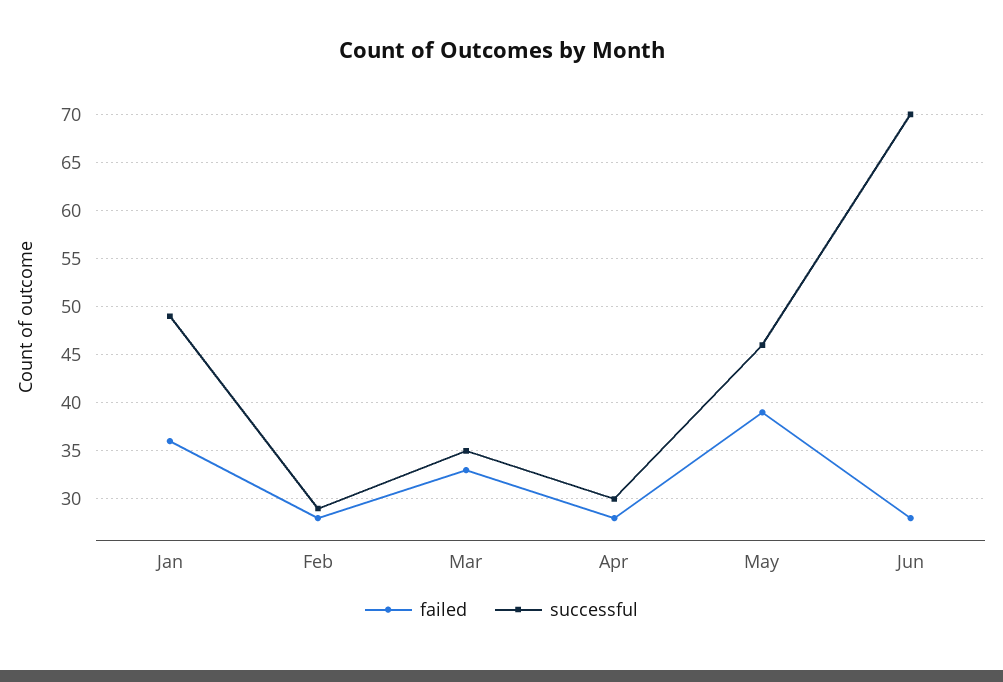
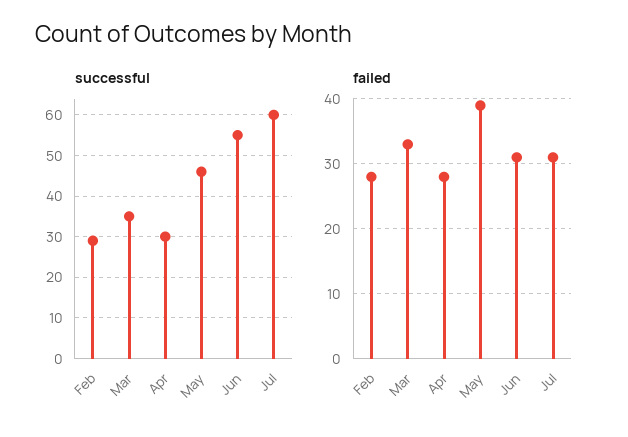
failed, Jan: 36 -> none
successful, Jan: 49 -> none
failed, Jun: 28 -> 31
successful, Jun: 70 -> 55
successful, Jul: none -> 60
failed, Jul: none -> 31

